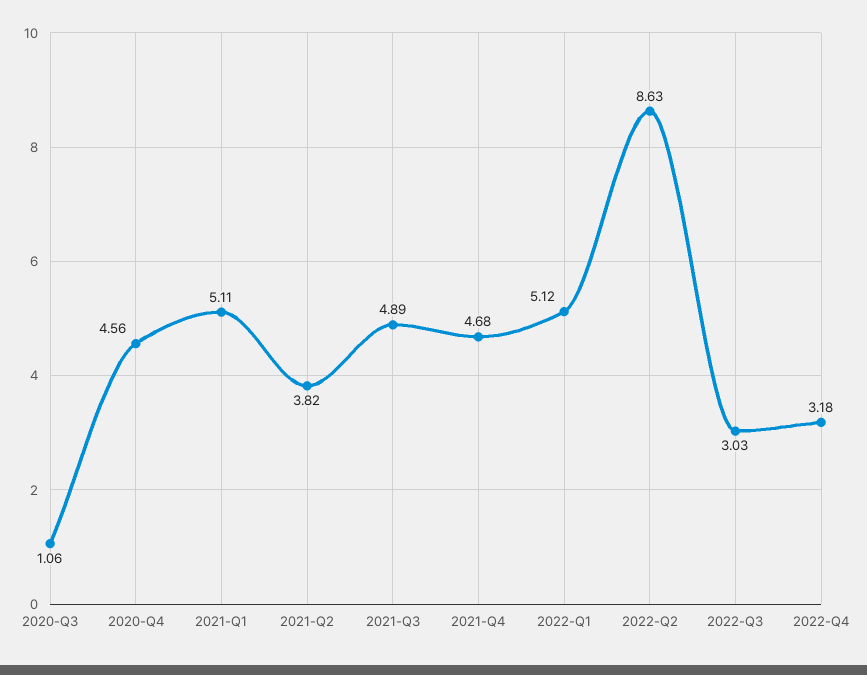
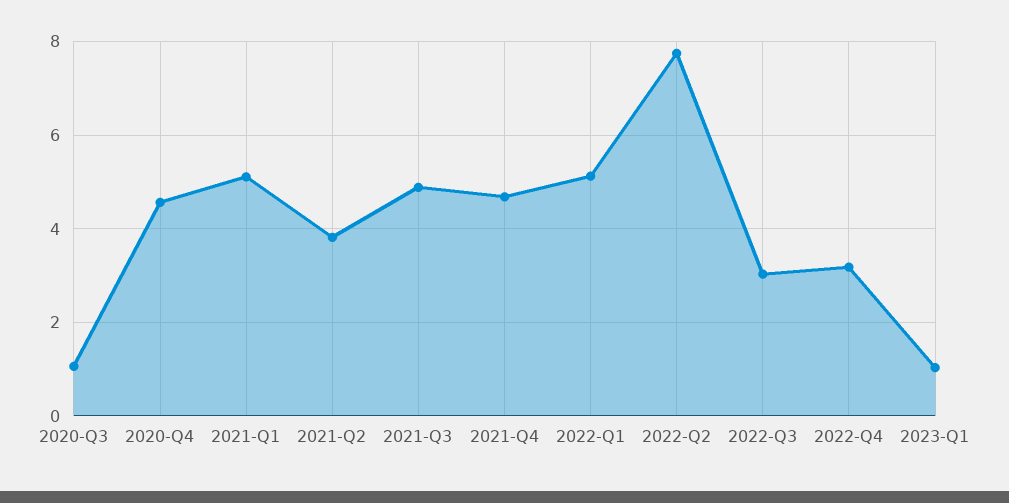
2022-Q2: 8.63 -> 7.8
2023-Q1: none -> 1

